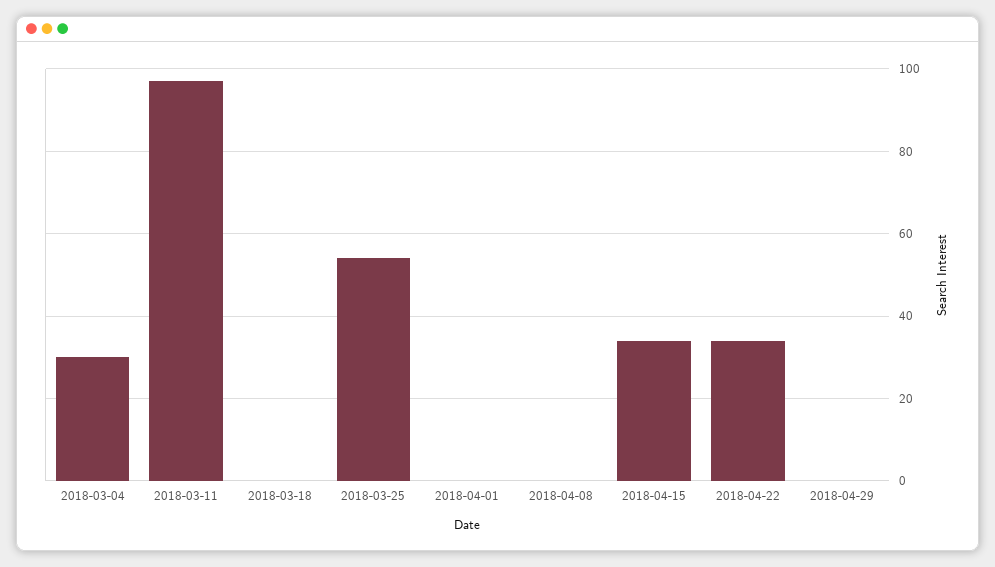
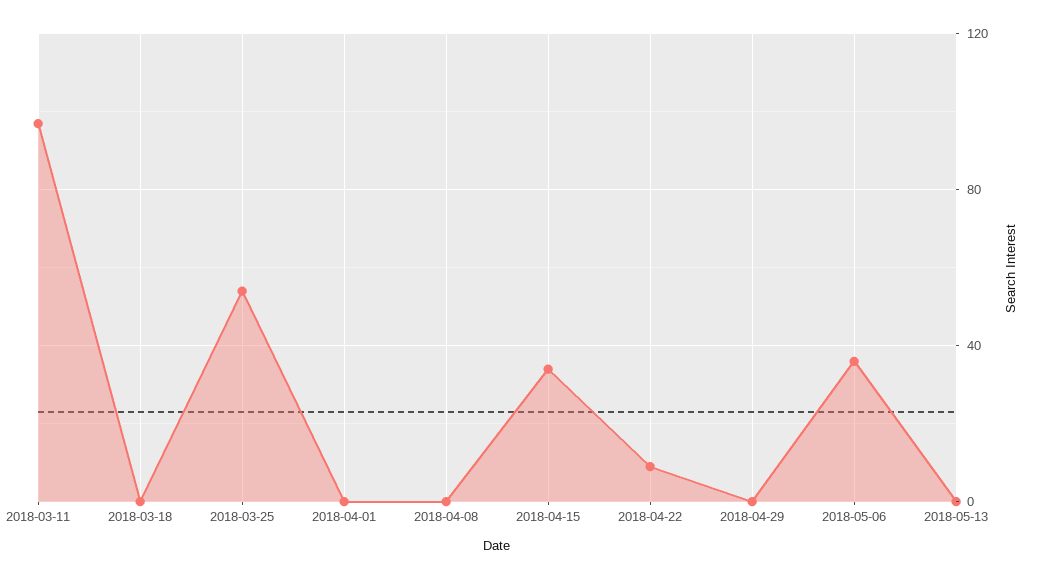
2018-03-04: 30 -> none
2018-04-22: 35 -> 10
2018-05-06: none -> 35
2018-05-13: none -> 0

